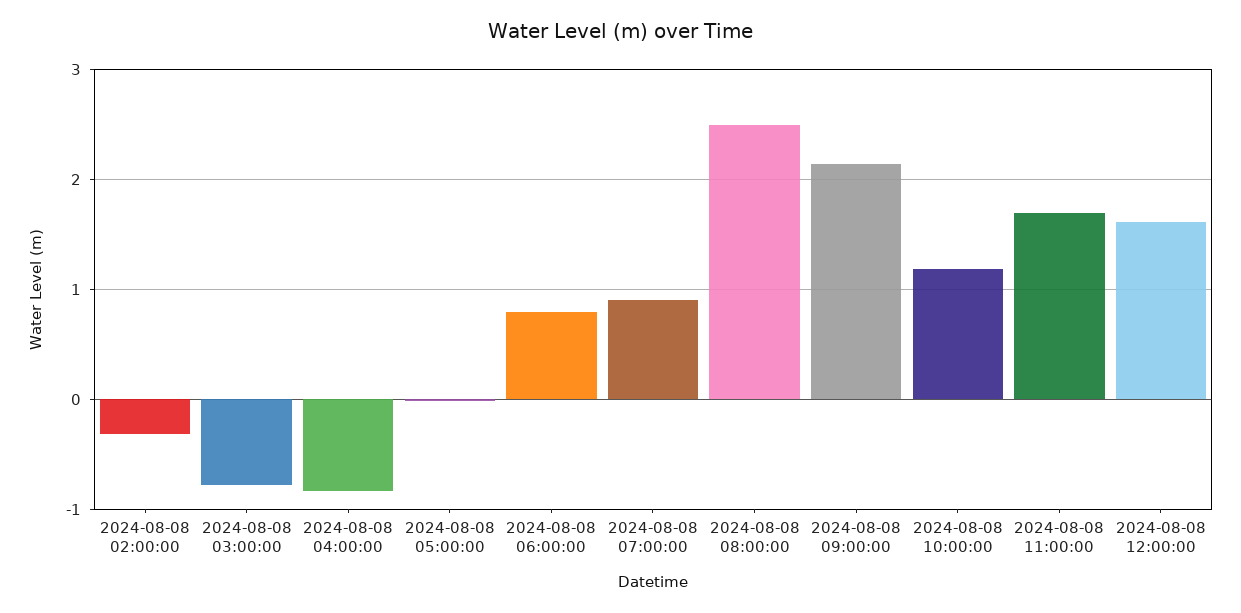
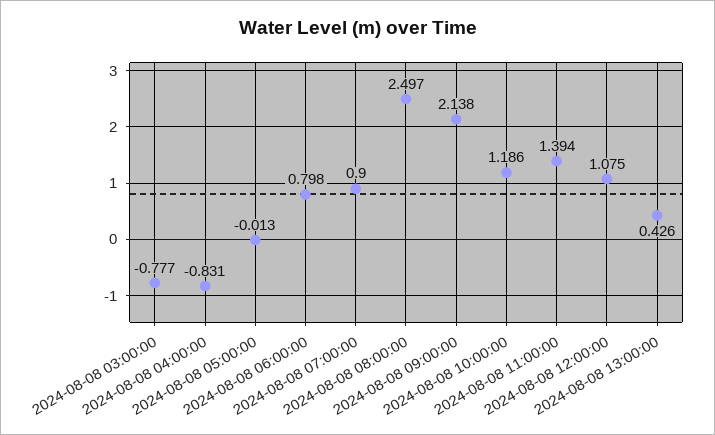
2024-08-08 02:00:00: -0.3 -> none
2024-08-08 11:00:00: 1.7 -> 1.394
2024-08-08 12:00:00: 1.6 -> 1.075
2024-08-08 13:00:00: none -> 0.426

